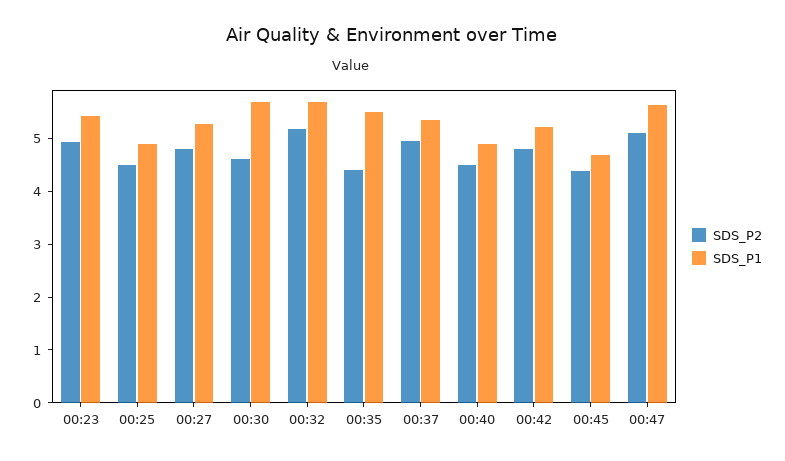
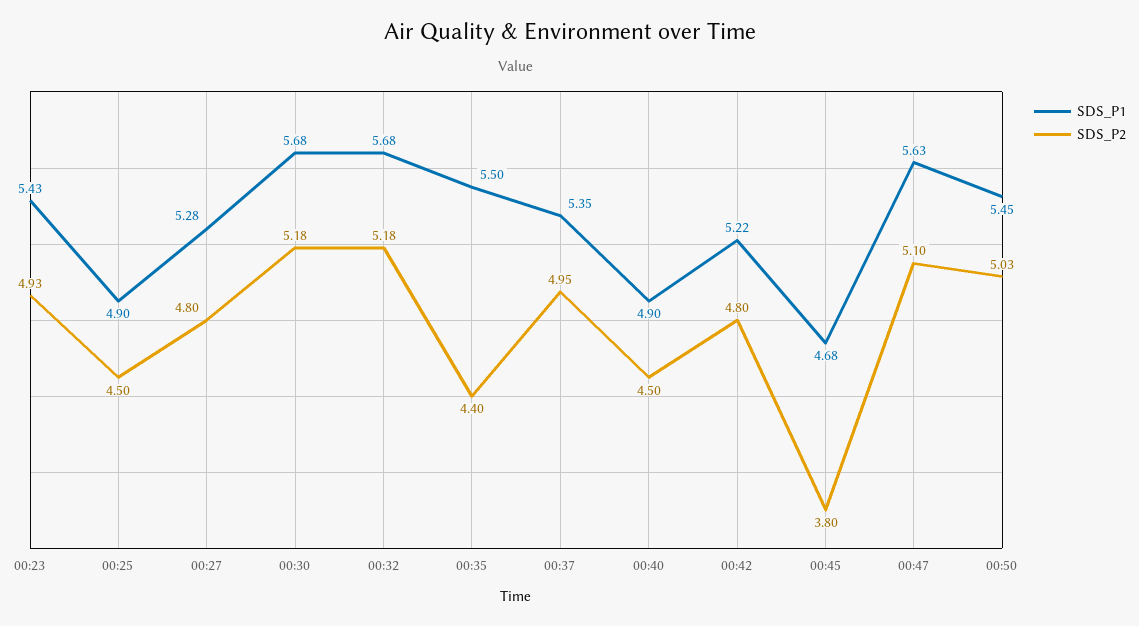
SDS_P2, 00:30: 4.6 -> 5.18
SDS_P2, 00:45: 4.4 -> 3.8
SDS_P1, 00:50: none -> 5.45
SDS_P2, 00:50: none -> 5.03

